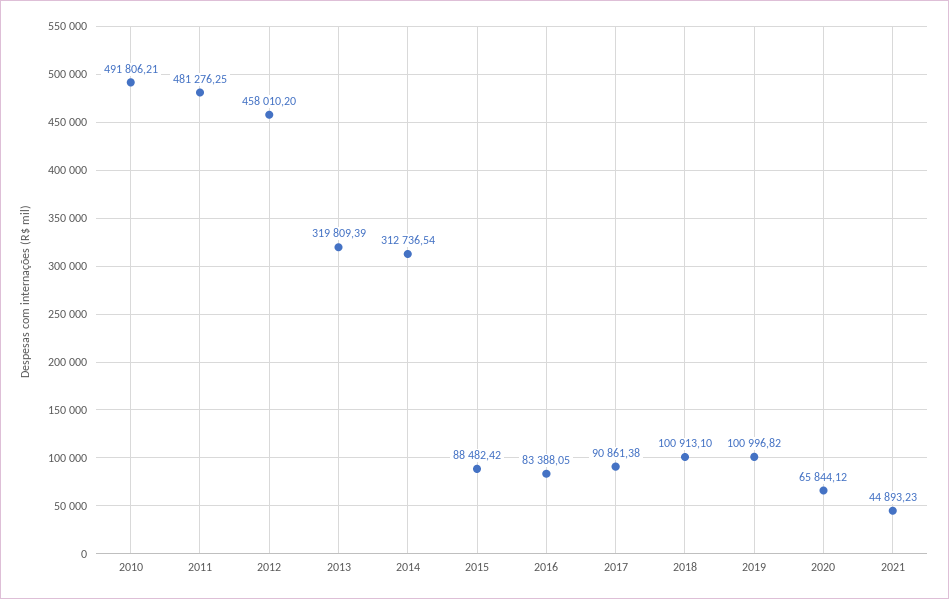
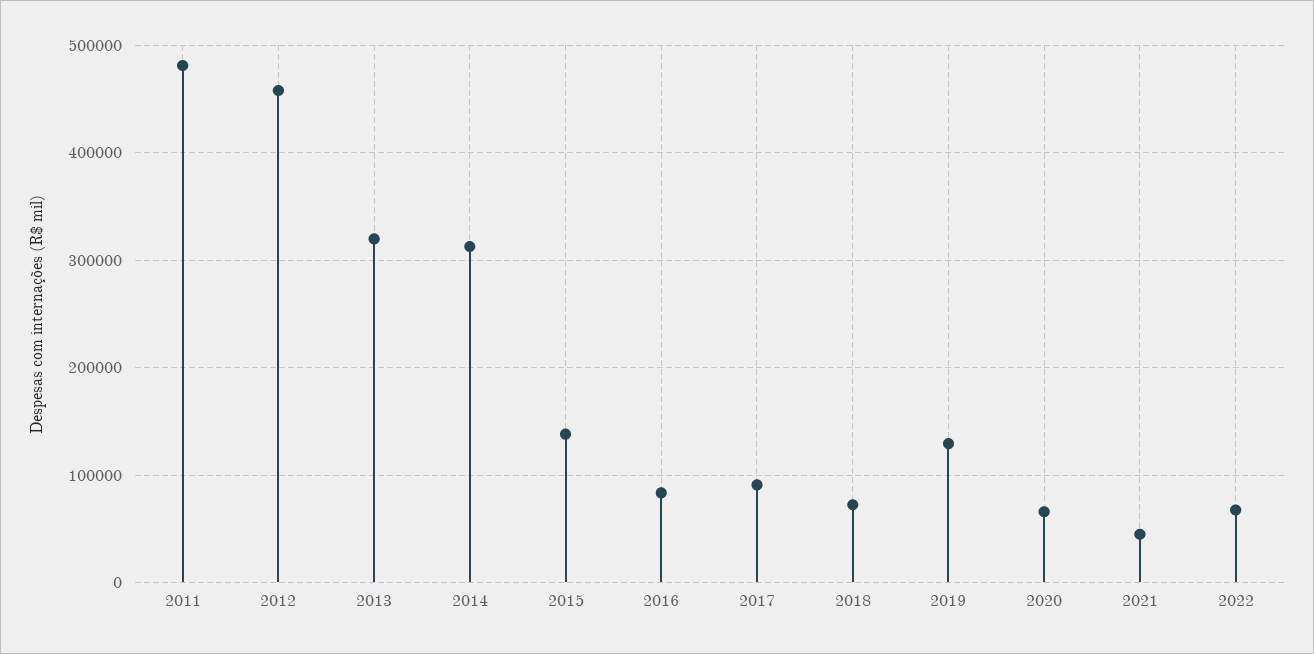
2010: 491806.21 -> none
2015: 88482.42 -> 140000
2018: 100913.1 -> 70000
2019: 100996.82 -> 130000
2022: none -> 70000

